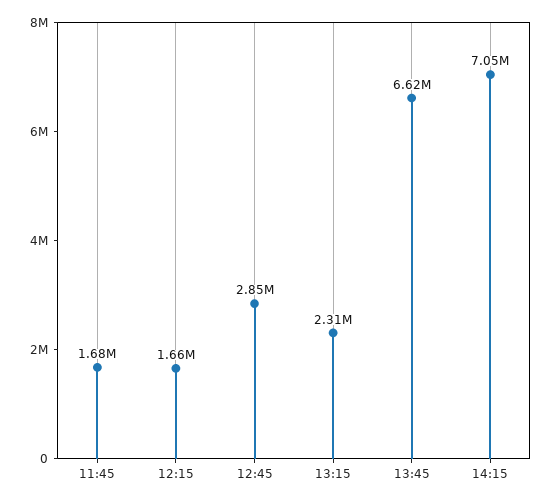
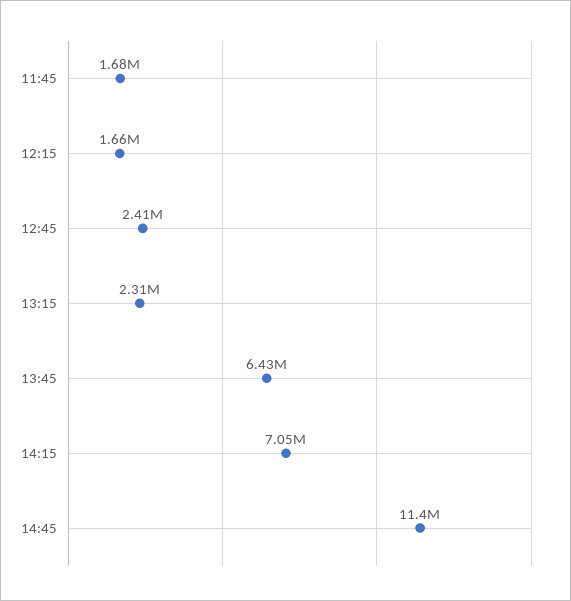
12:45: 2850000 -> 2410000
13:45: 6620000 -> 6430000
14:45: none -> 11400000

